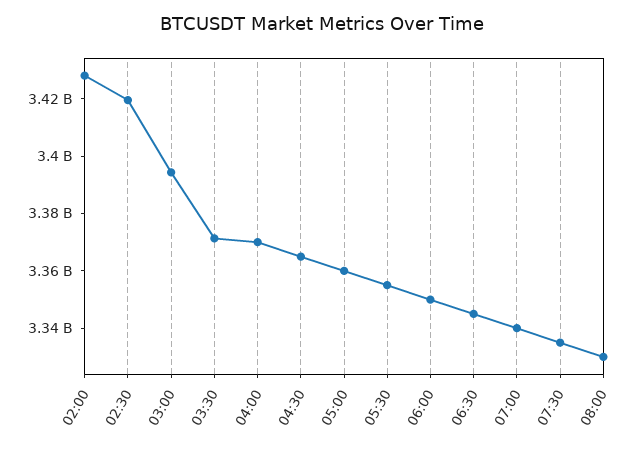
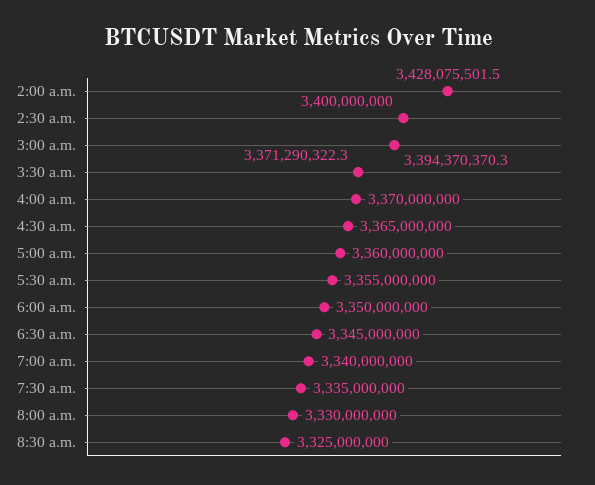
02:30: 3420000000 -> 3400000000
8:30 a.m.: none -> 3325000000

